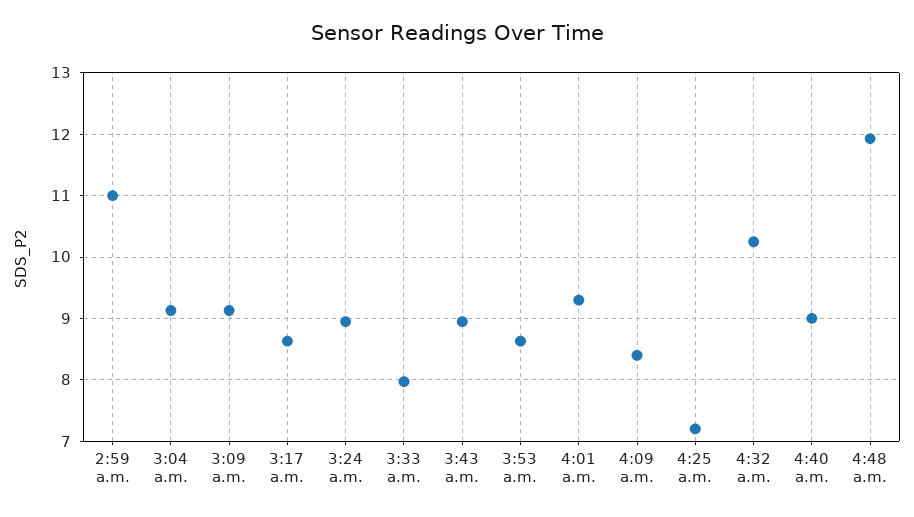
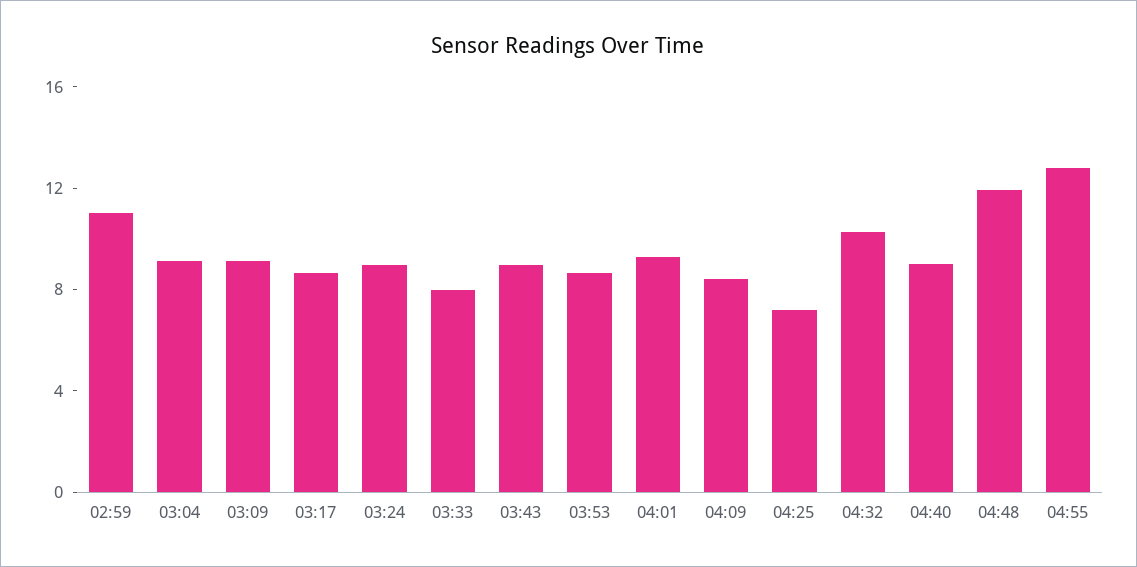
04:55: none -> 13

